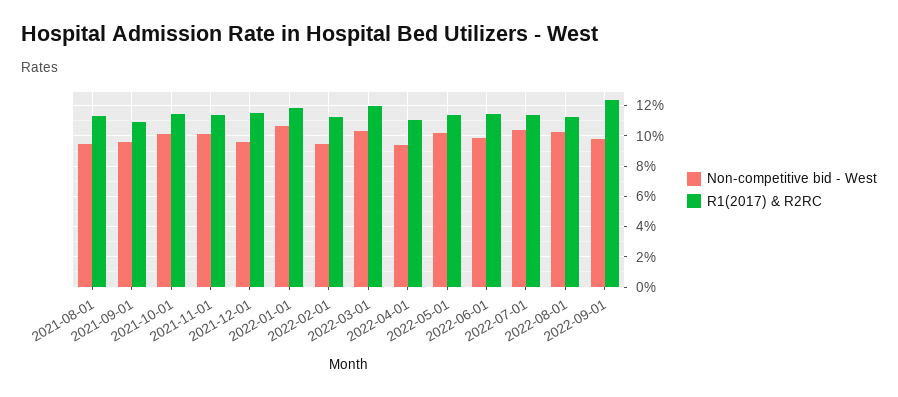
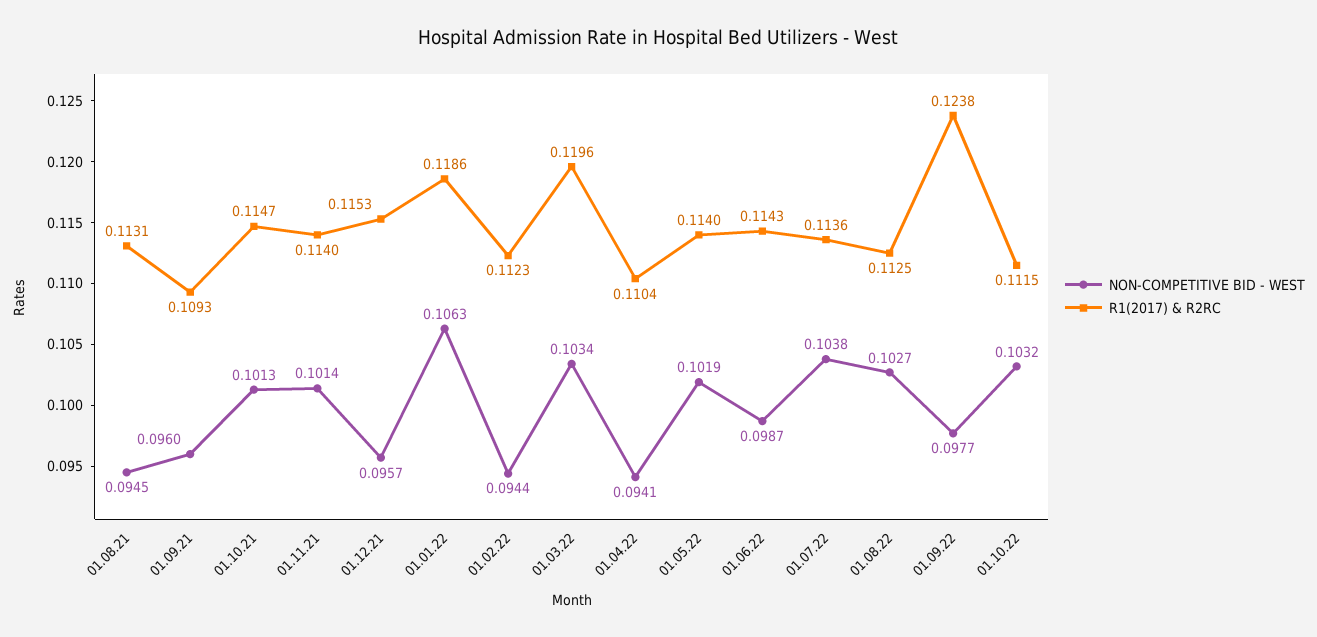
Non-competitive bid - West, 01.10.22: none -> 0.1032
R1(2017) & R2RC, 01.10.22: none -> 0.1115

